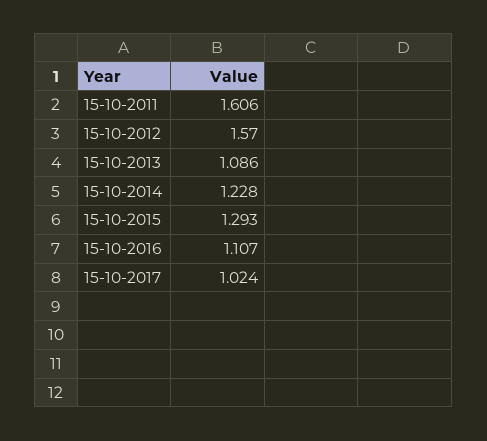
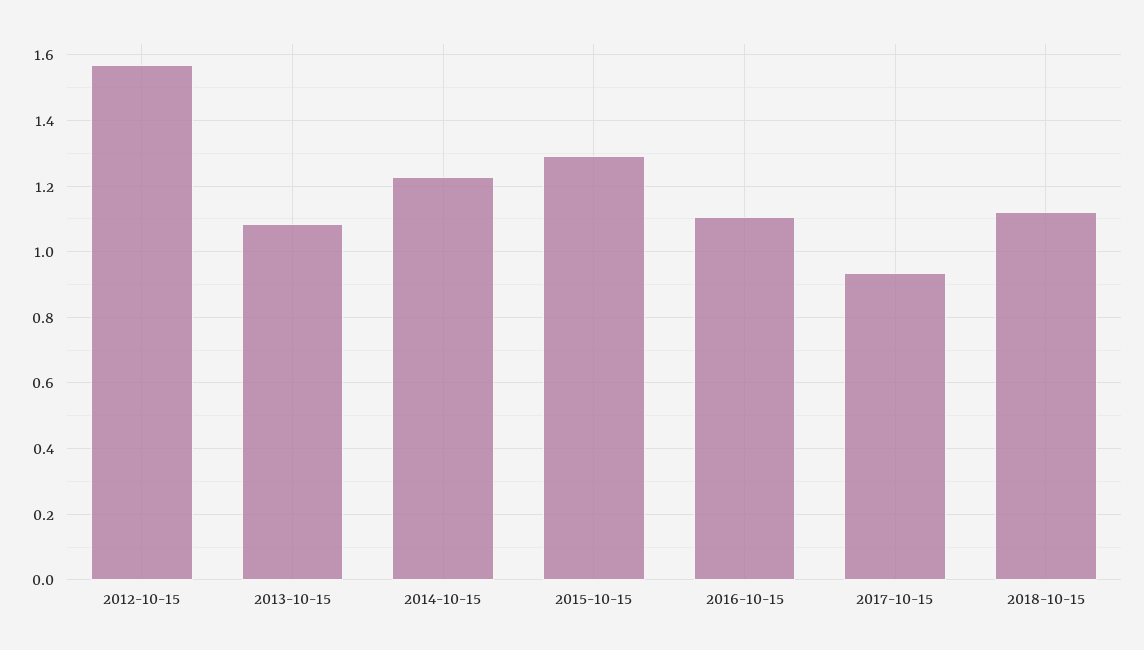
15-10-2011: 1.606 -> none
15-10-2017: 1.024 -> 0.94
2018-10-15: none -> 1.12

